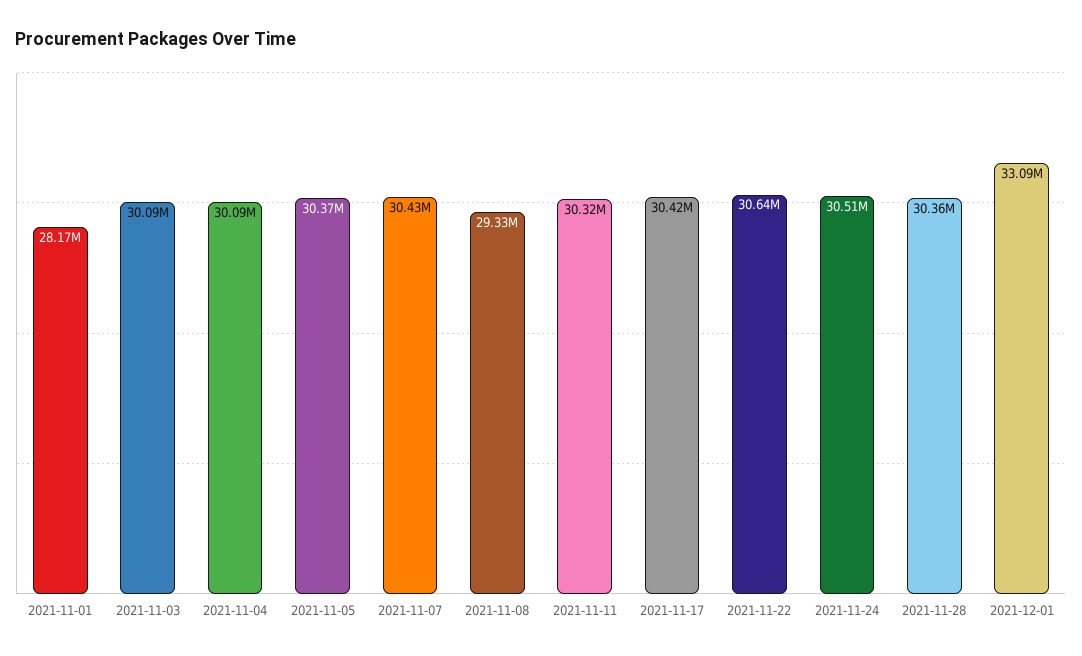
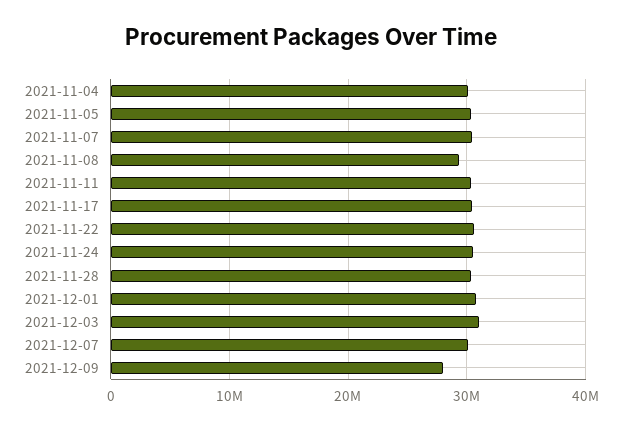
2021-11-01: 28170000 -> none
2021-11-03: 30090000 -> none
2021-12-01: 33090000 -> 31000000
2021-12-03: none -> 31000000
2021-12-07: none -> 30000000
2021-12-09: none -> 28000000

